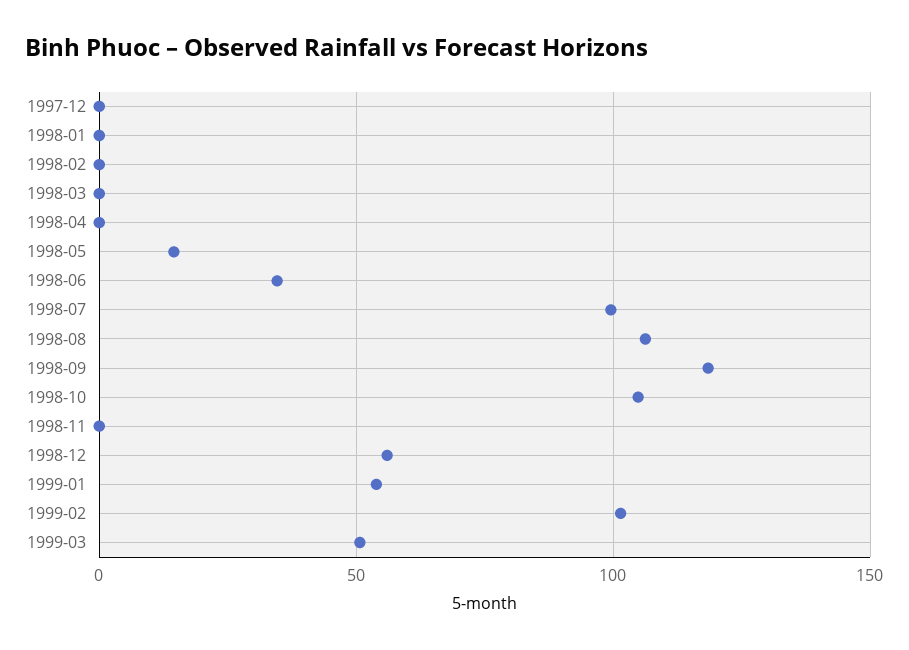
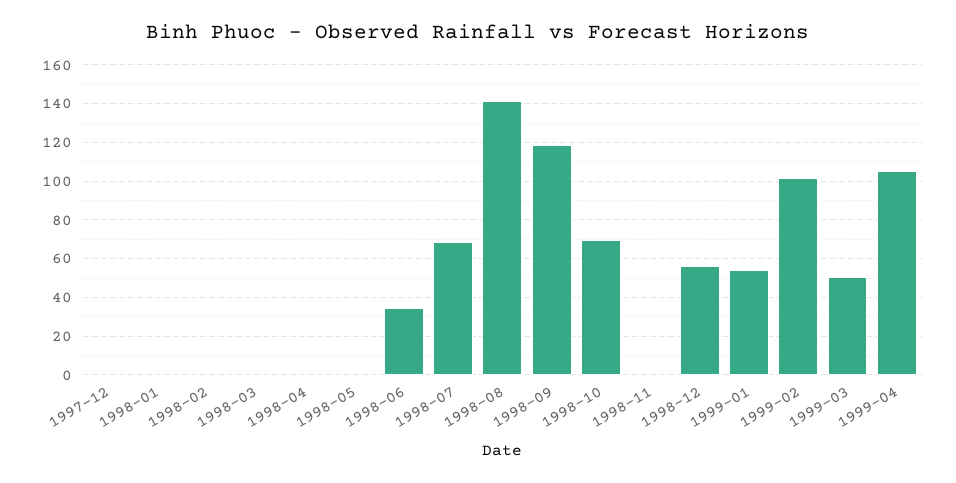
1998-05: 15 -> 0
1998-07: 100 -> 70
1998-08: 105 -> 140
1998-10: 105 -> 70
1999-04: none -> 105

